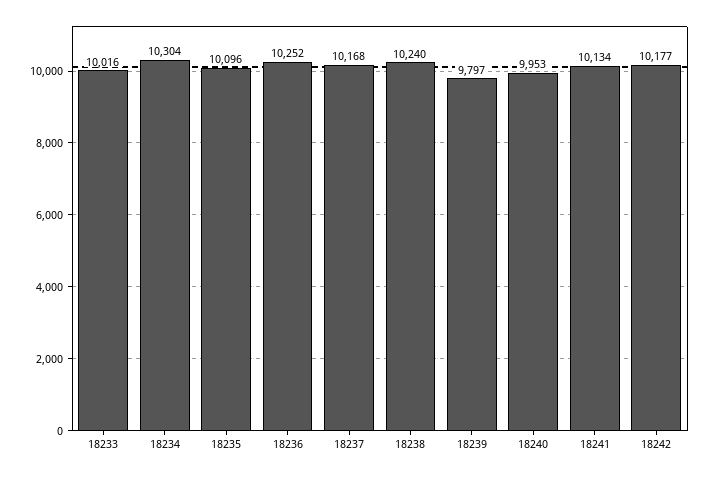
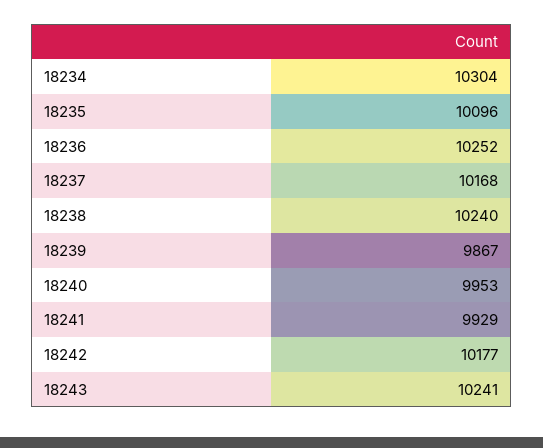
18233: 10016 -> none
18239: 9797 -> 9867
18241: 10134 -> 9929
18243: none -> 10241

